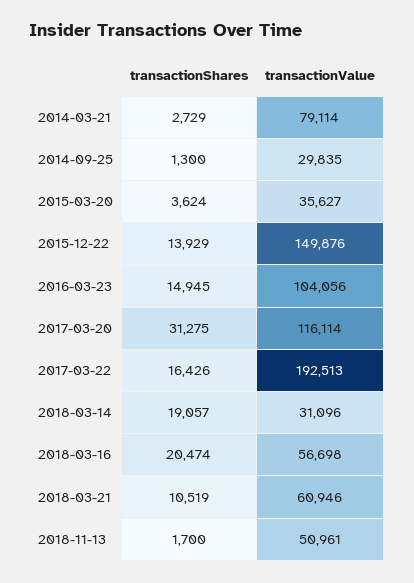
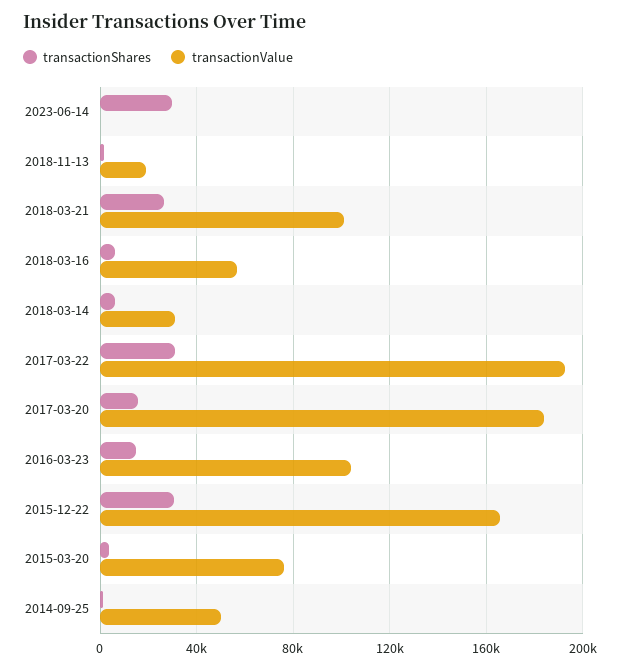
transactionShares, 2014-03-21: 2729 -> none
transactionValue, 2014-03-21: 79114 -> none
transactionValue, 2014-09-25: 29835 -> 50000
transactionValue, 2015-03-20: 35627 -> 75000
transactionShares, 2015-12-22: 13929 -> 30000
transactionValue, 2015-12-22: 149876 -> 165000
transactionShares, 2017-03-20: 31275 -> 15000
transactionValue, 2017-03-20: 116114 -> 185000
transactionShares, 2017-03-22: 16426 -> 30000
transactionShares, 2018-03-14: 19057 -> 5000
transactionShares, 2018-03-16: 20474 -> 5000
transactionShares, 2018-03-21: 10519 -> 25000
transactionValue, 2018-03-21: 60946 -> 100000
transactionValue, 2018-11-13: 50961 -> 20000
transactionShares, 2023-06-14: none -> 30000
transactionValue, 2023-06-14: none -> 0

